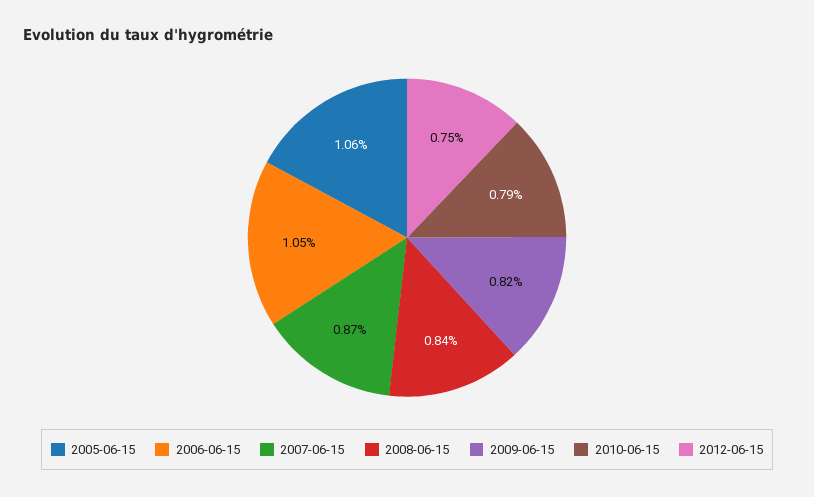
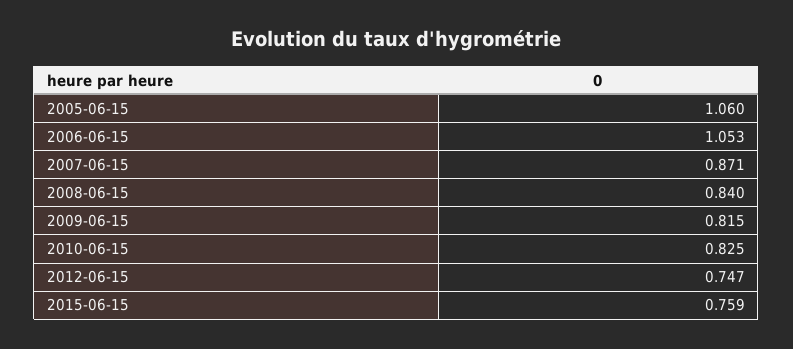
2010-06-15: 0.79 -> 0.825
2015-06-15: none -> 0.759

